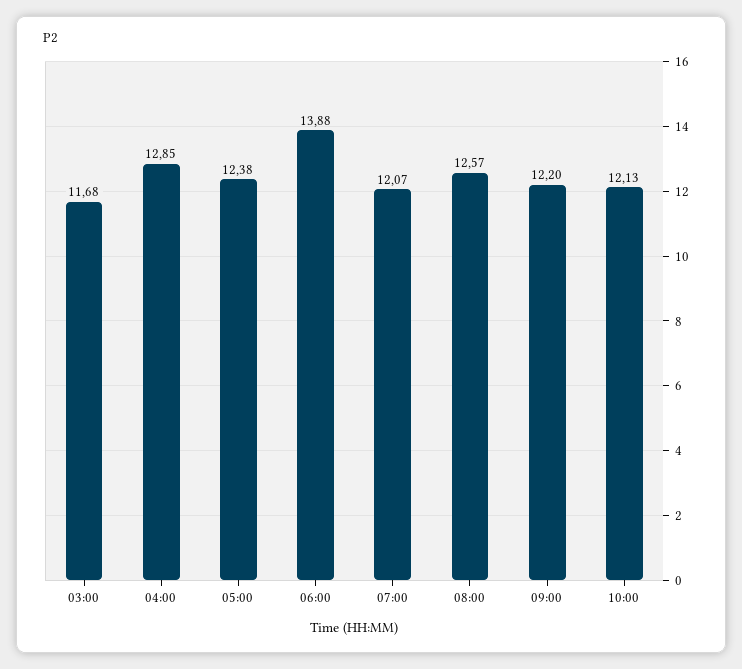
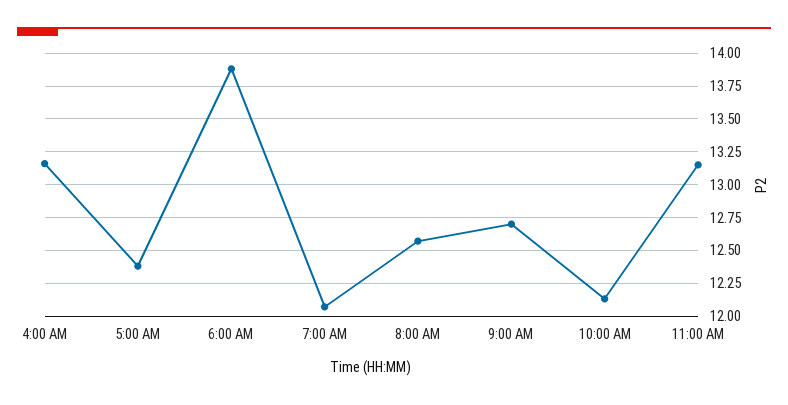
03:00: 11.68 -> none
04:00: 12.85 -> 13.15
09:00: 12.2 -> 12.7
11:00 AM: none -> 13.15

